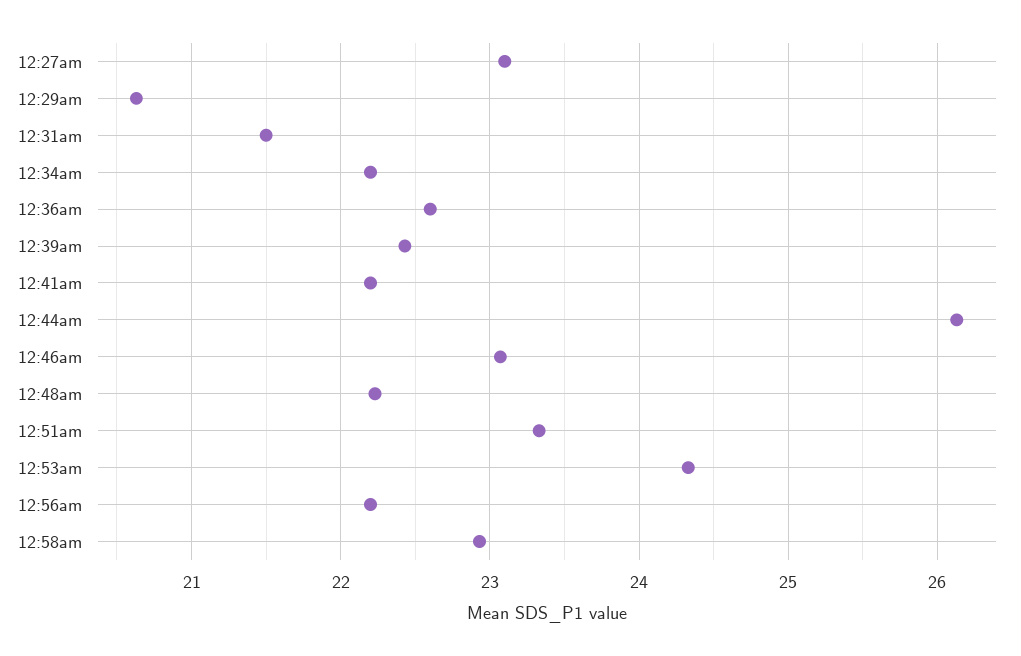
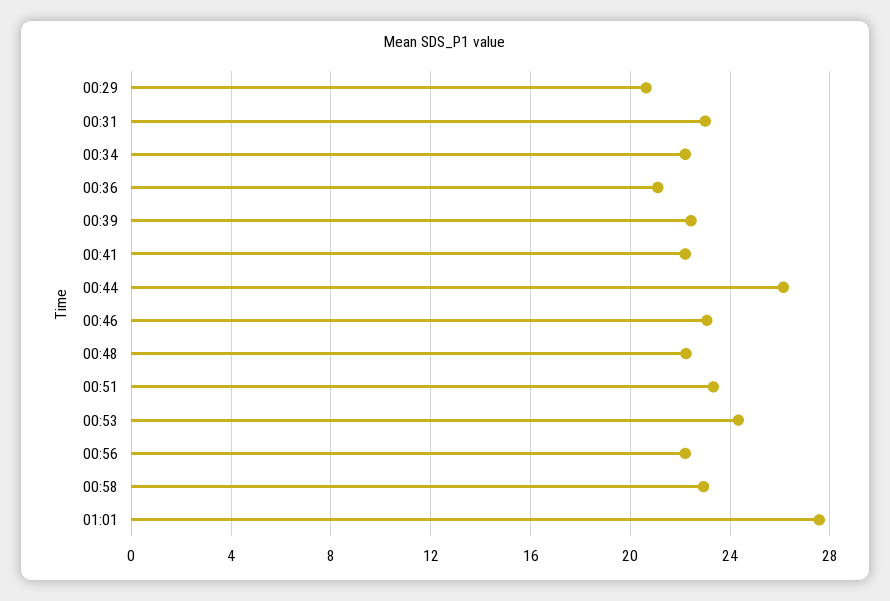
12:27am: 23.1 -> none
12:31am: 21.5 -> 23
12:36am: 22.6 -> 21
01:01: none -> 27.5

